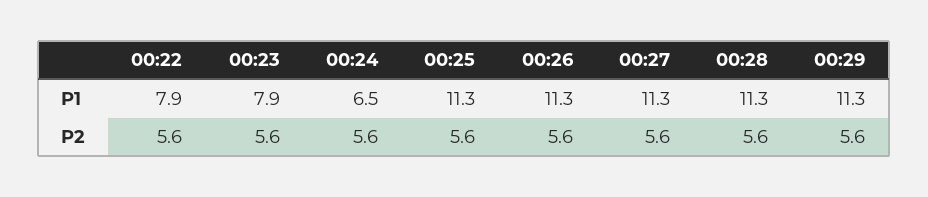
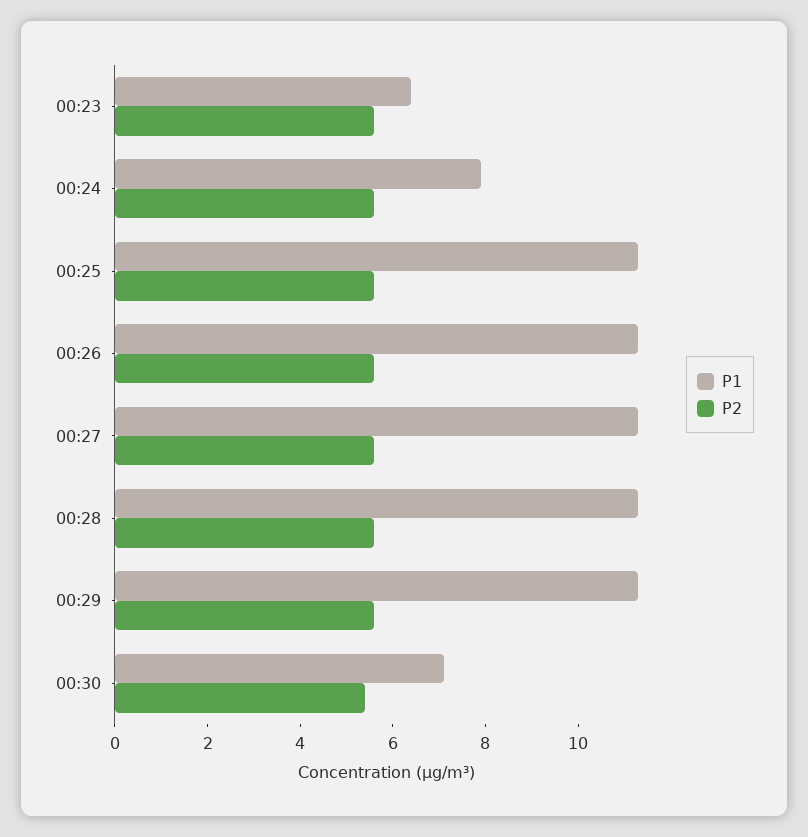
P1, 00:22: 7.9 -> none
P1, 00:23: 7.9 -> 6.5
P1, 00:24: 6.5 -> 8
P2, 00:22: 5.6 -> none
P1, 00:30: none -> 7
P2, 00:30: none -> 5.5

